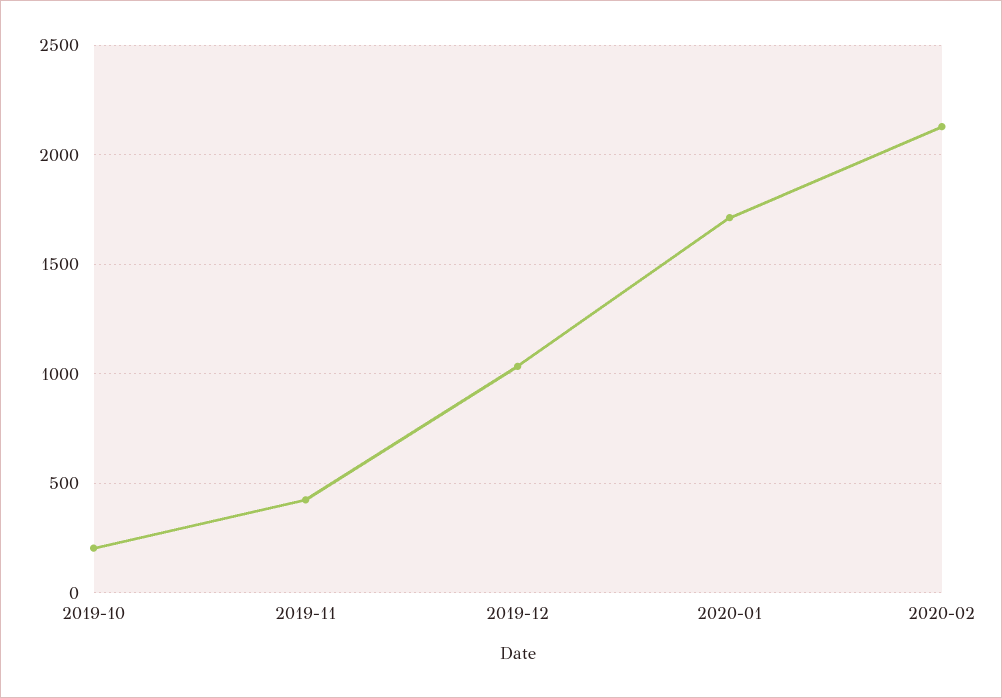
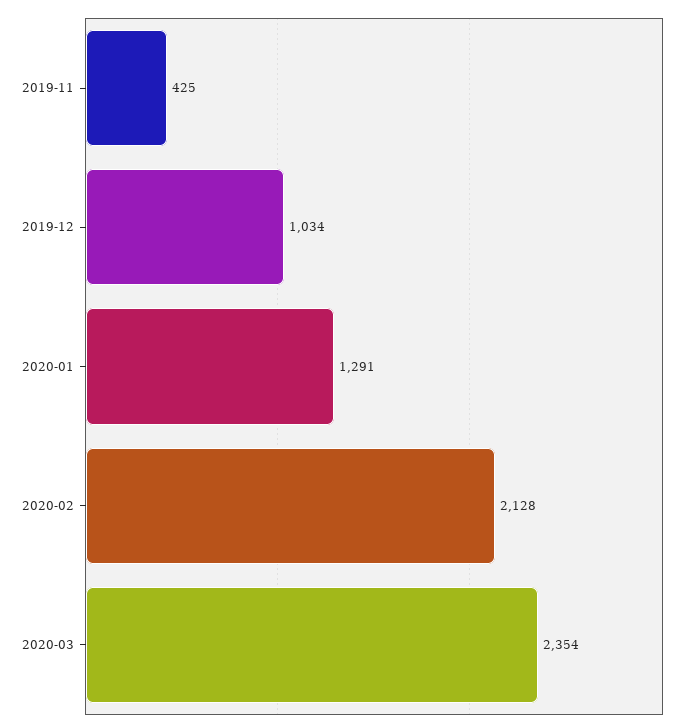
2019-10: 200 -> none
2020-01: 1700 -> 1291
2020-03: none -> 2354

